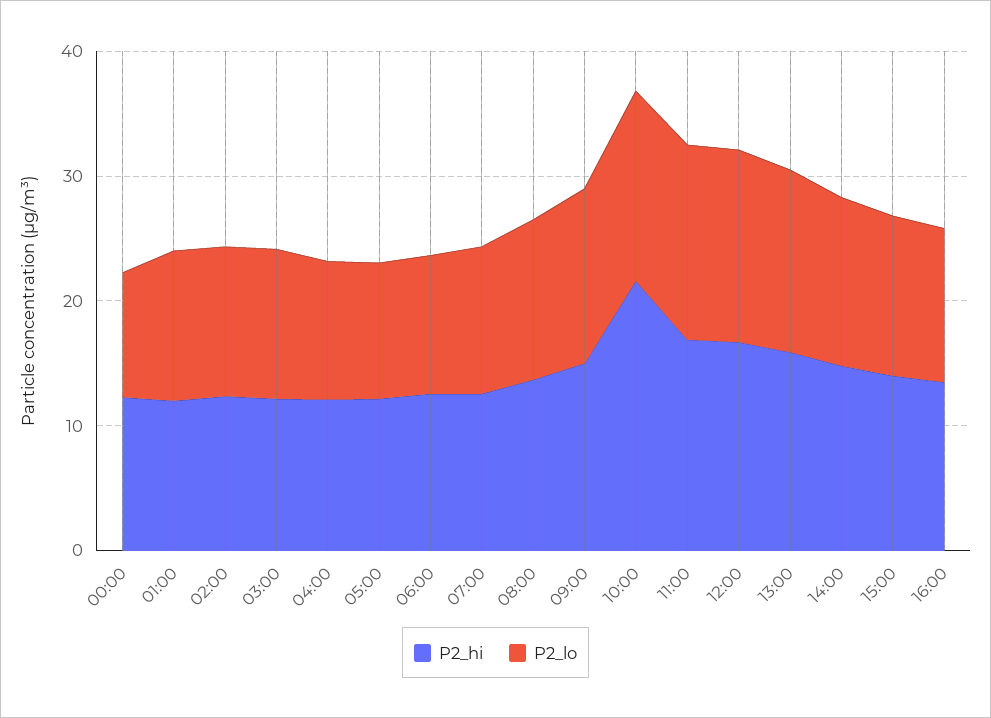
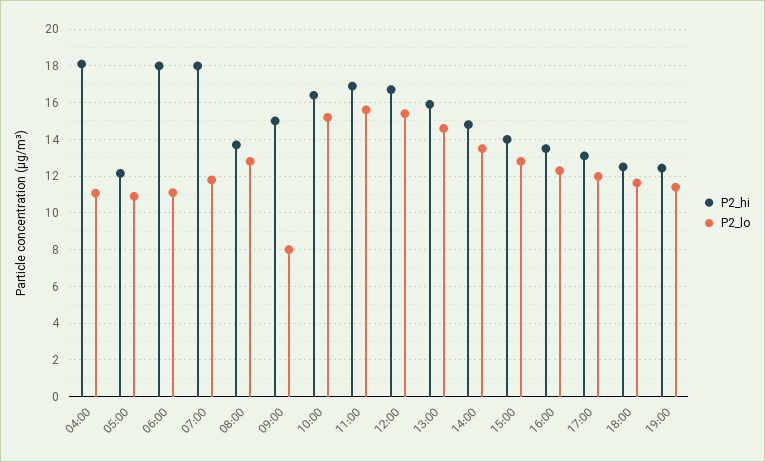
P2_hi, 00:00: 12 -> none
P2_lo, 00:00: 10 -> none
P2_hi, 01:00: 12 -> none
P2_lo, 01:00: 12 -> none
P2_hi, 02:00: 12 -> none
P2_lo, 02:00: 12 -> none
P2_hi, 03:00: 12 -> none
P2_lo, 03:00: 12 -> none
P2_hi, 04:00: 12 -> 18
P2_hi, 06:00: 12 -> 18
P2_hi, 07:00: 12 -> 18
P2_lo, 09:00: 14 -> 8
P2_hi, 10:00: 22 -> 16.5
P2_hi, 17:00: none -> 13
P2_lo, 17:00: none -> 12
P2_hi, 18:00: none -> 12.5
P2_lo, 18:00: none -> 11.5
P2_hi, 19:00: none -> 12.5
P2_lo, 19:00: none -> 11.5

